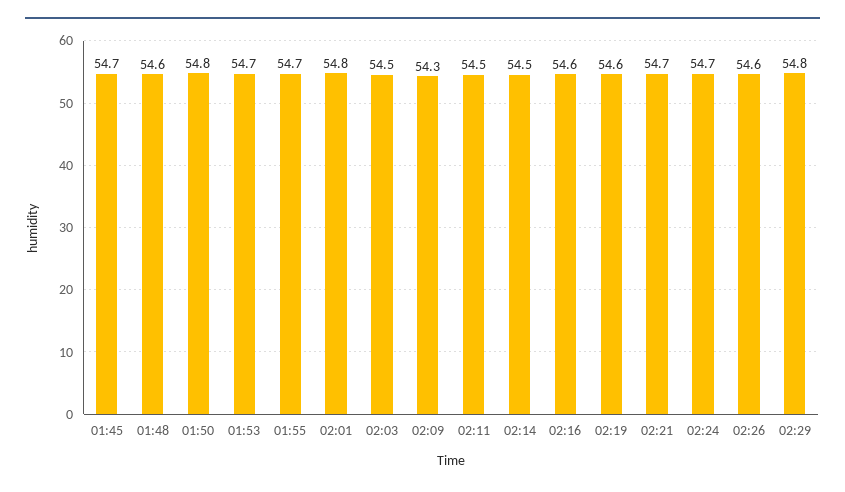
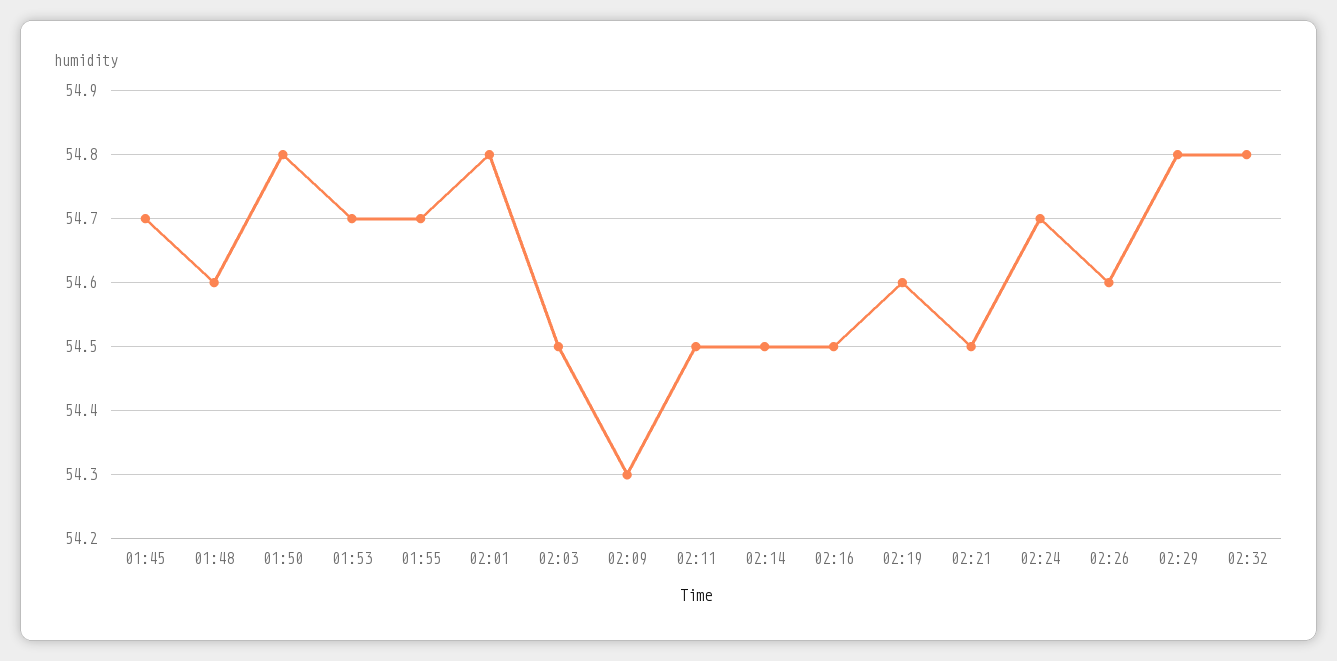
02:16: 54.6 -> 54.5
02:21: 54.7 -> 54.5
02:32: none -> 54.8

